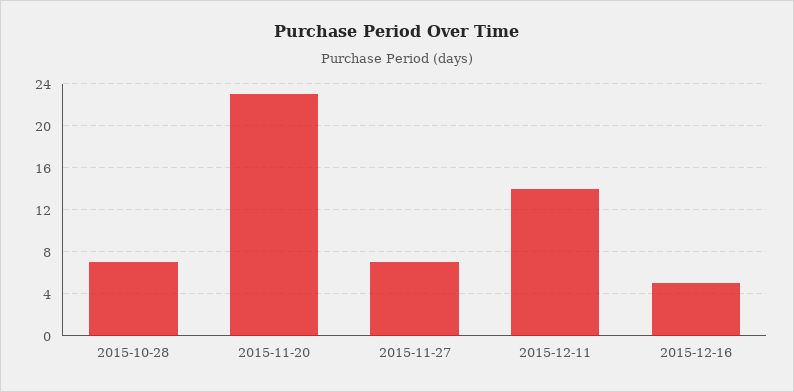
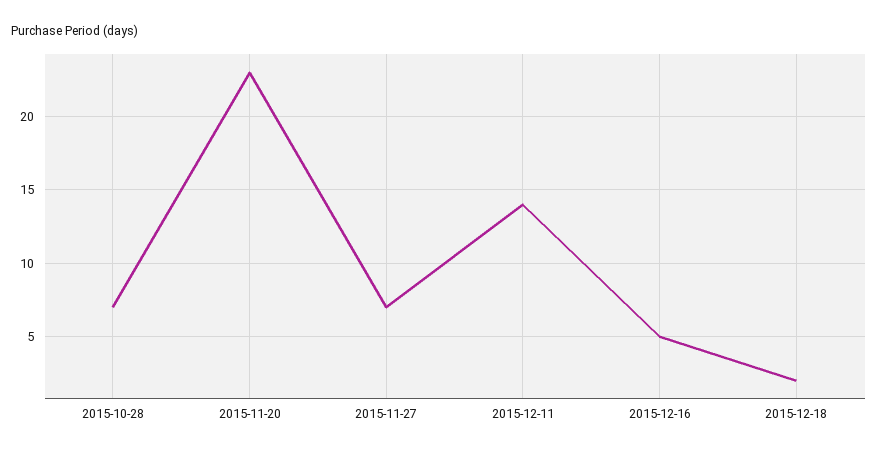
2015-12-18: none -> 2

